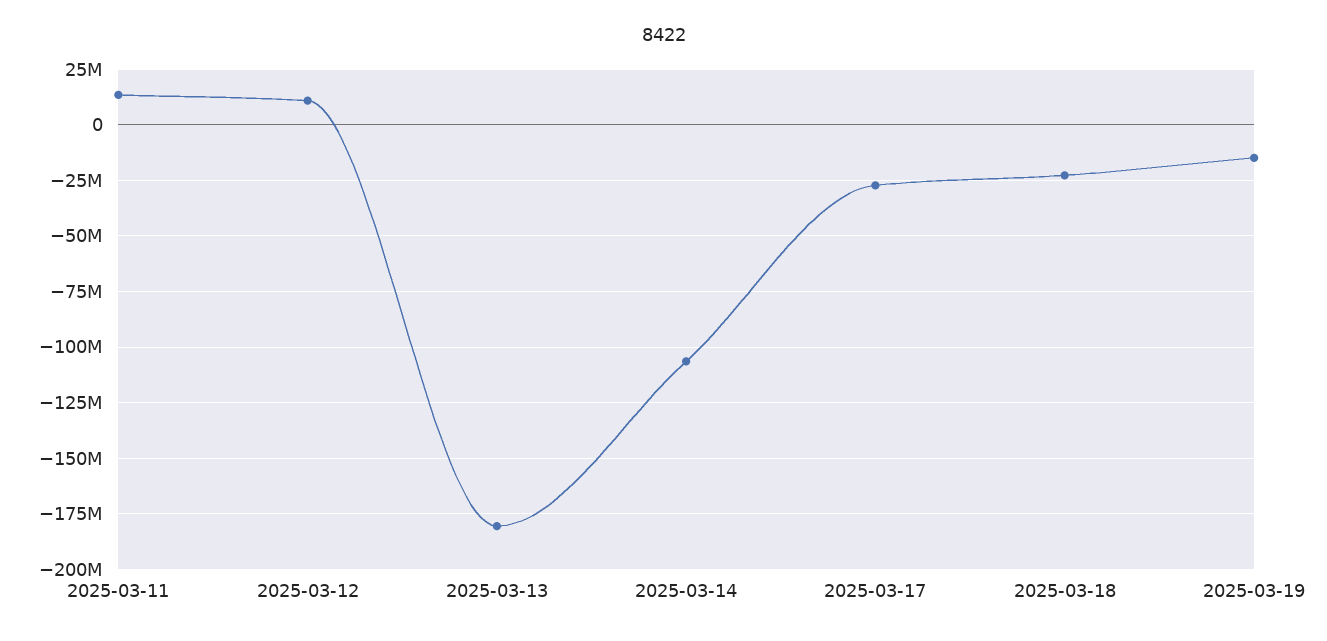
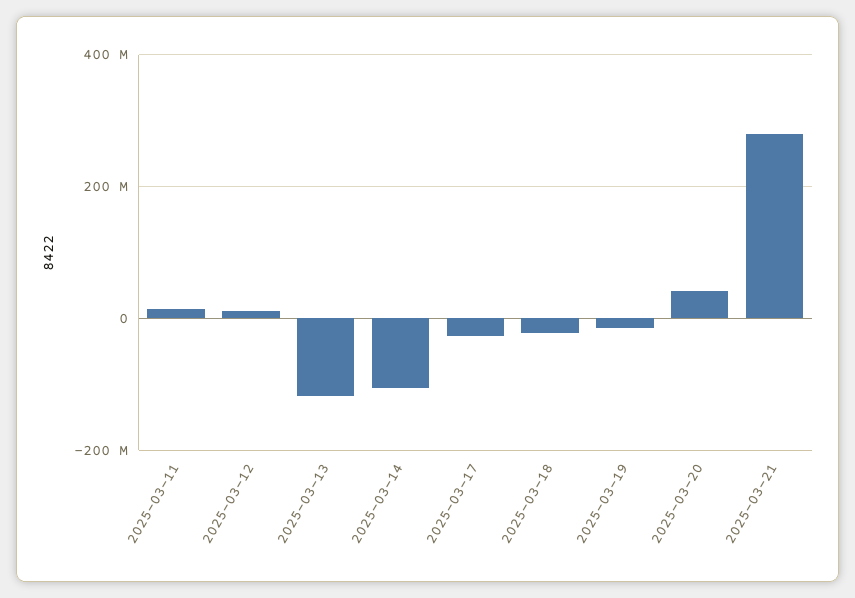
2025-03-13: -180000000 -> -120000000
2025-03-20: none -> 40000000
2025-03-21: none -> 280000000

